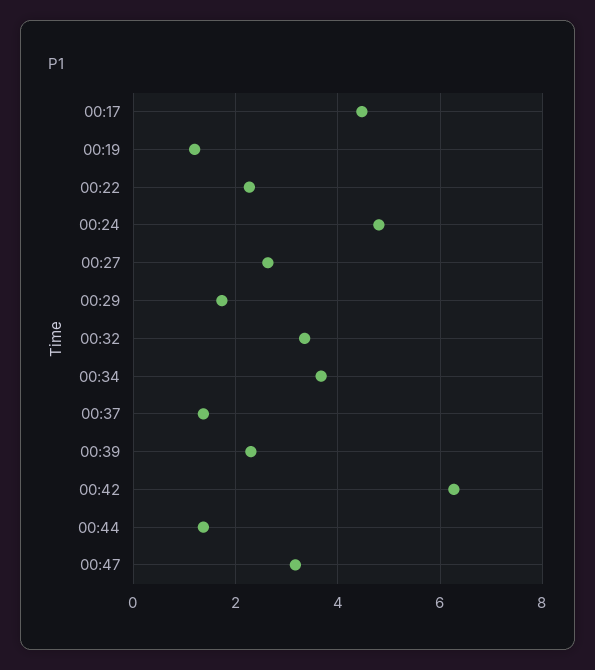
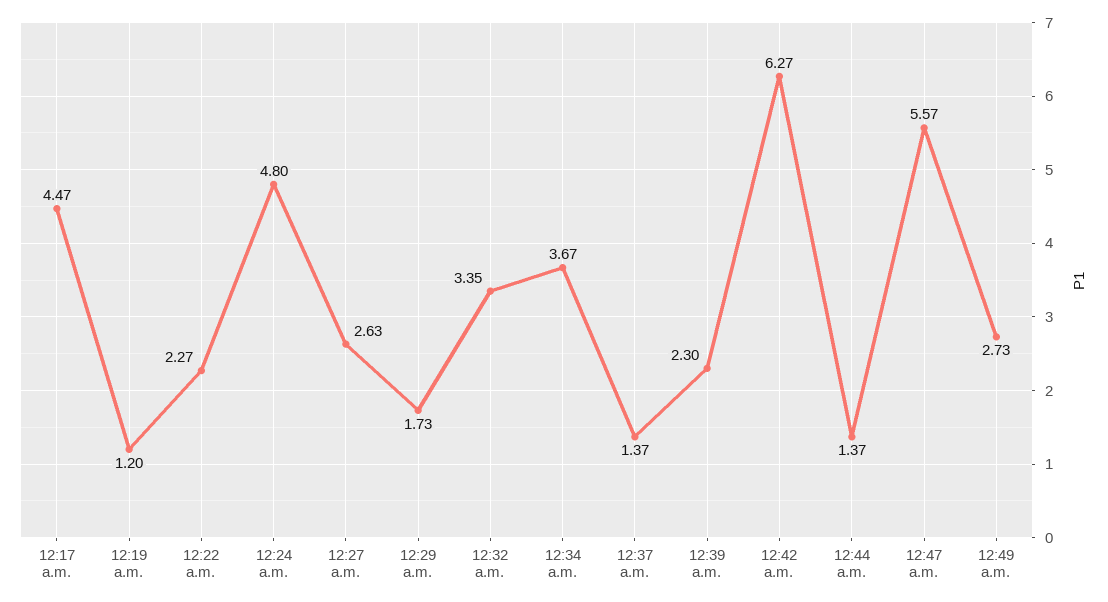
00:47: 3.2 -> 5.57
12:49 a.m.: none -> 2.73

